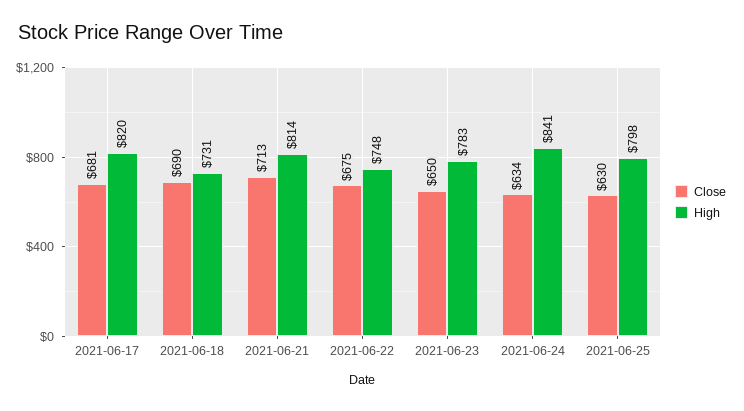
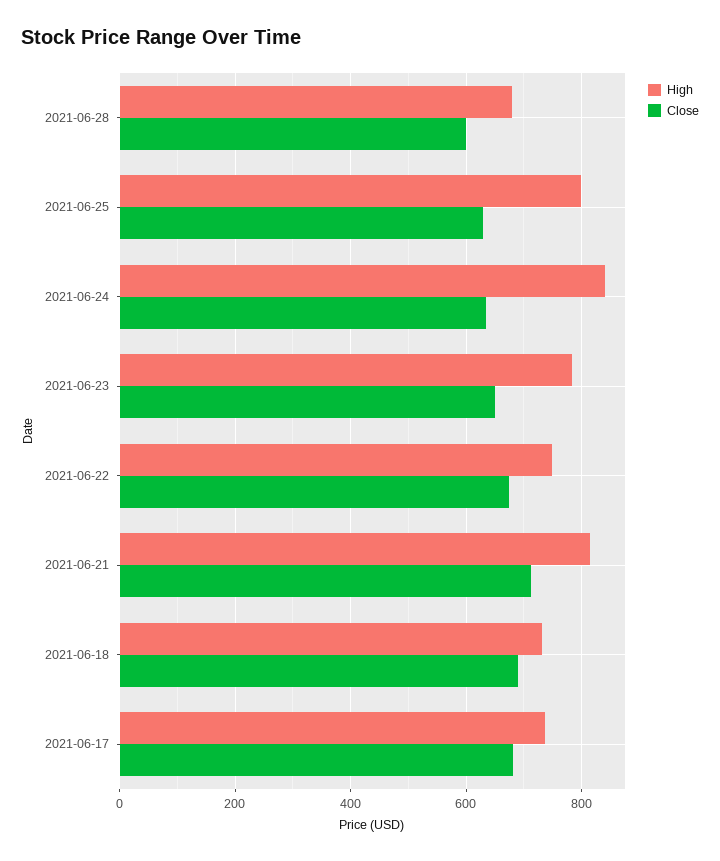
High, 2021-06-17: 820 -> 740
High, 2021-06-28: none -> 680
Close, 2021-06-28: none -> 600

